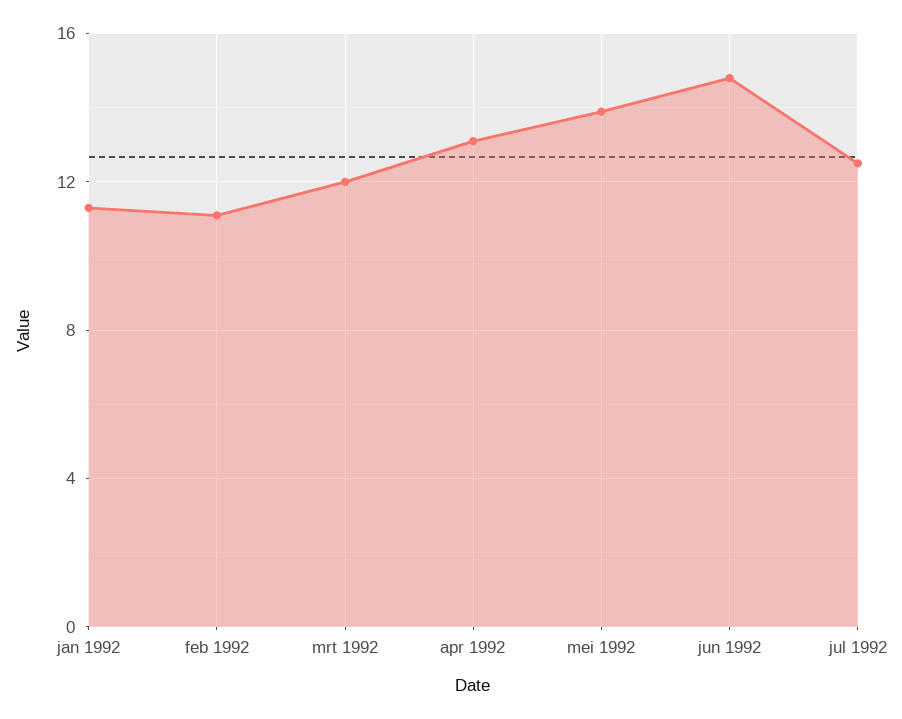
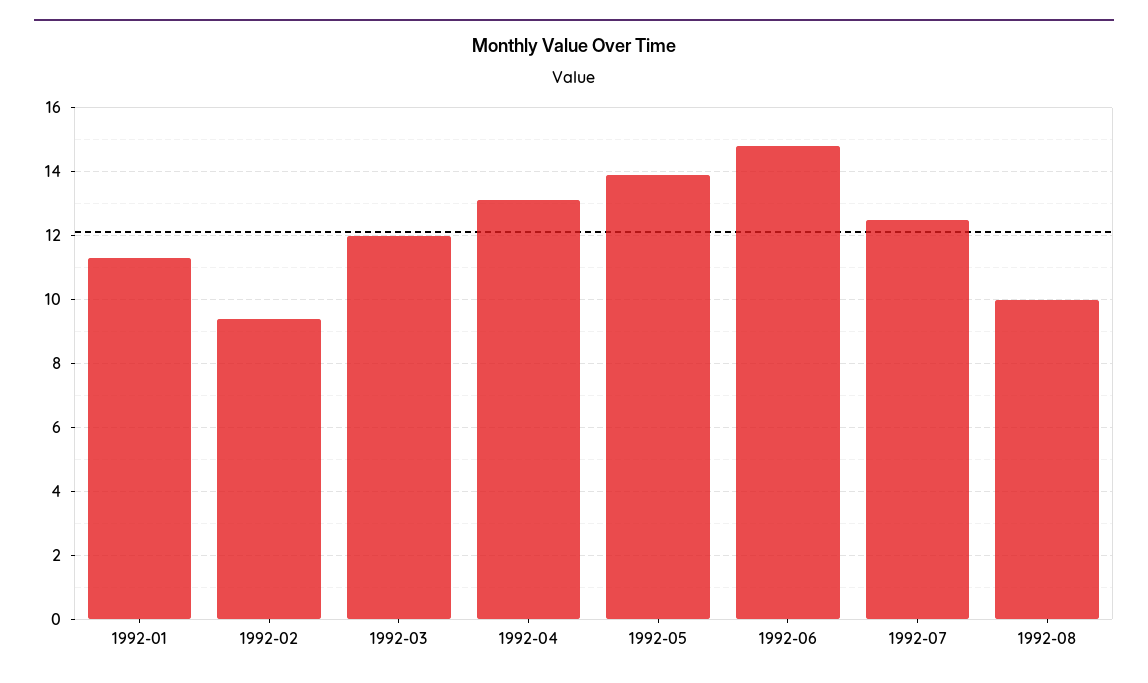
feb 1992: 11 -> 9.5
1992-08: none -> 10

